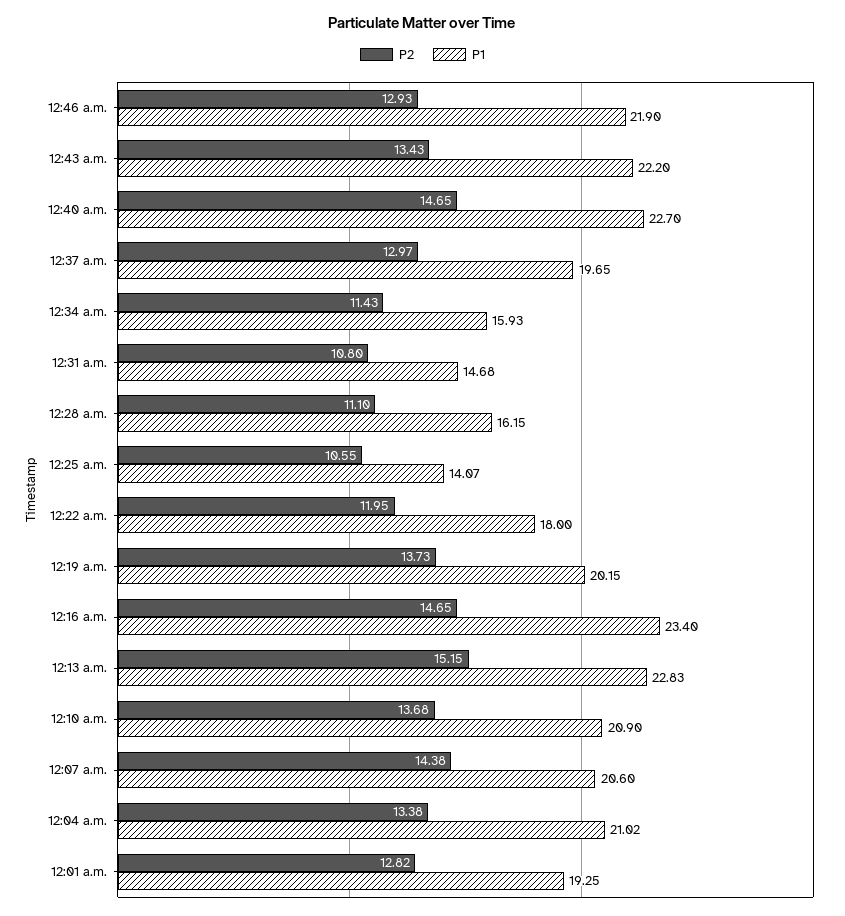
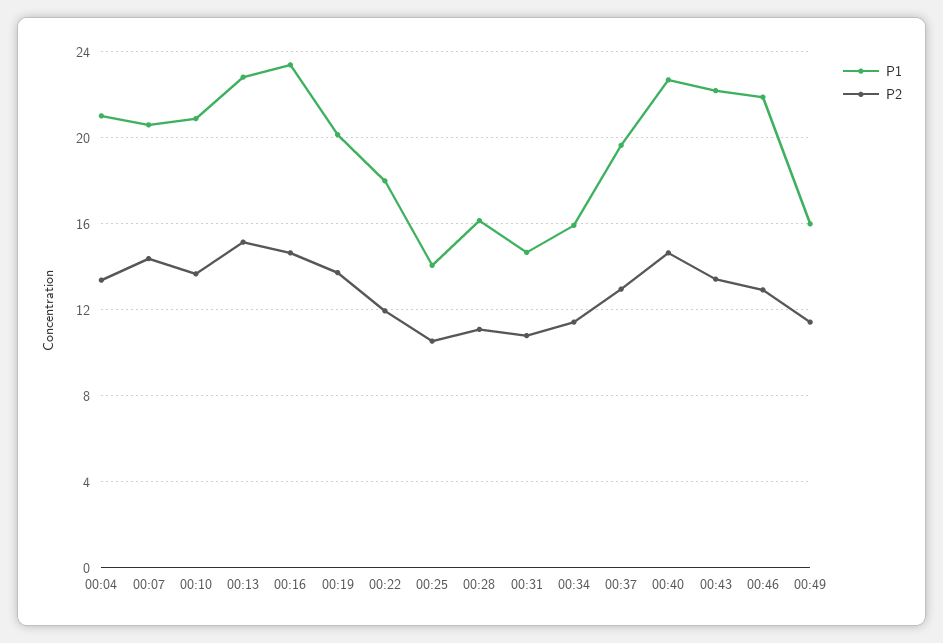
P2, 12:01 a.m.: 12.82 -> none
P1, 12:01 a.m.: 19.25 -> none
P1, 00:49: none -> 16
P2, 00:49: none -> 11.5

